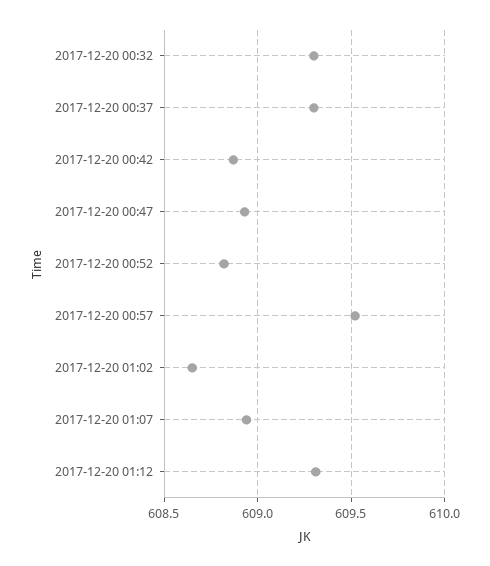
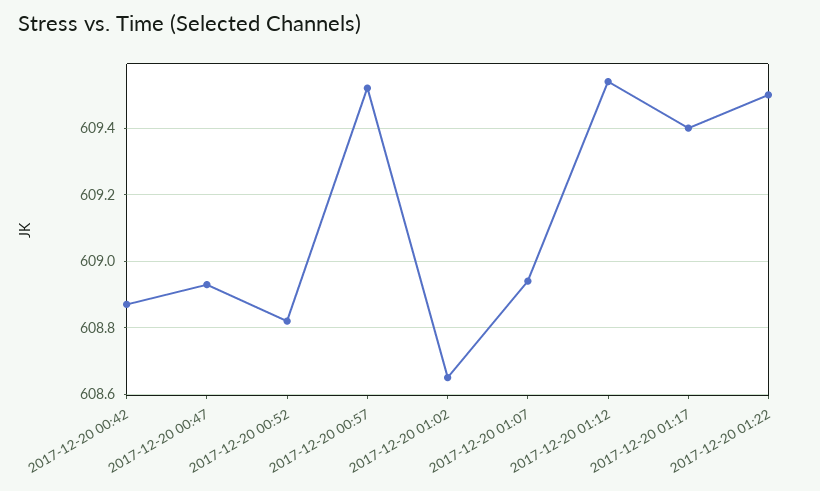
2017-12-20 00:32: 609.3 -> none
2017-12-20 00:37: 609.3 -> none
2017-12-20 01:12: 609.3 -> 609.55
2017-12-20 01:17: none -> 609.4
2017-12-20 01:22: none -> 609.5

